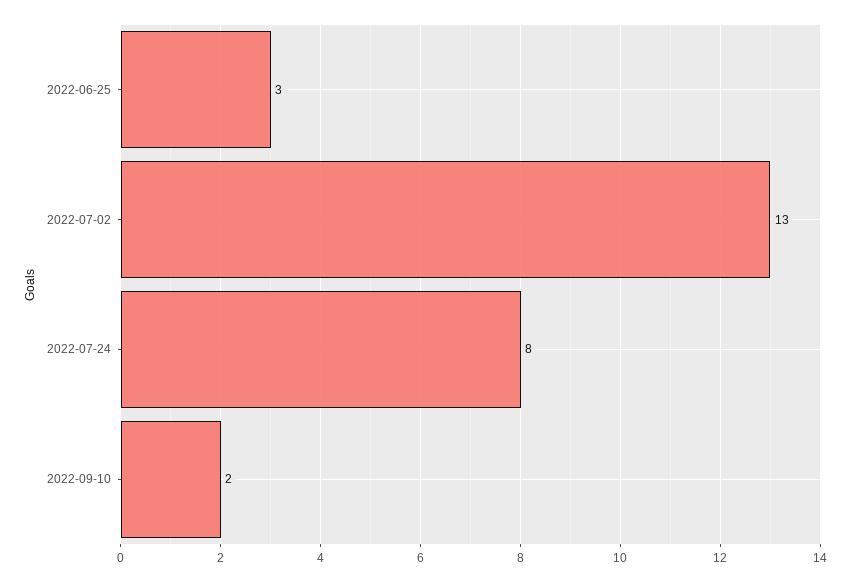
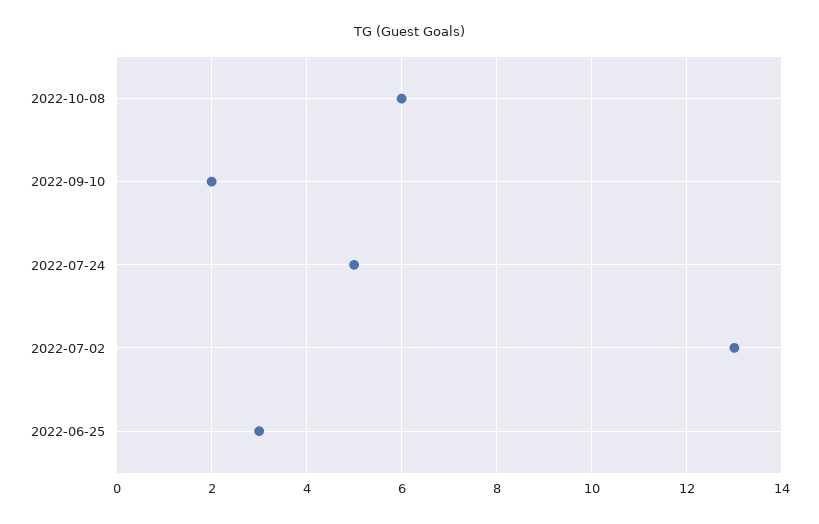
2022-07-24: 8 -> 5
2022-10-08: none -> 6

